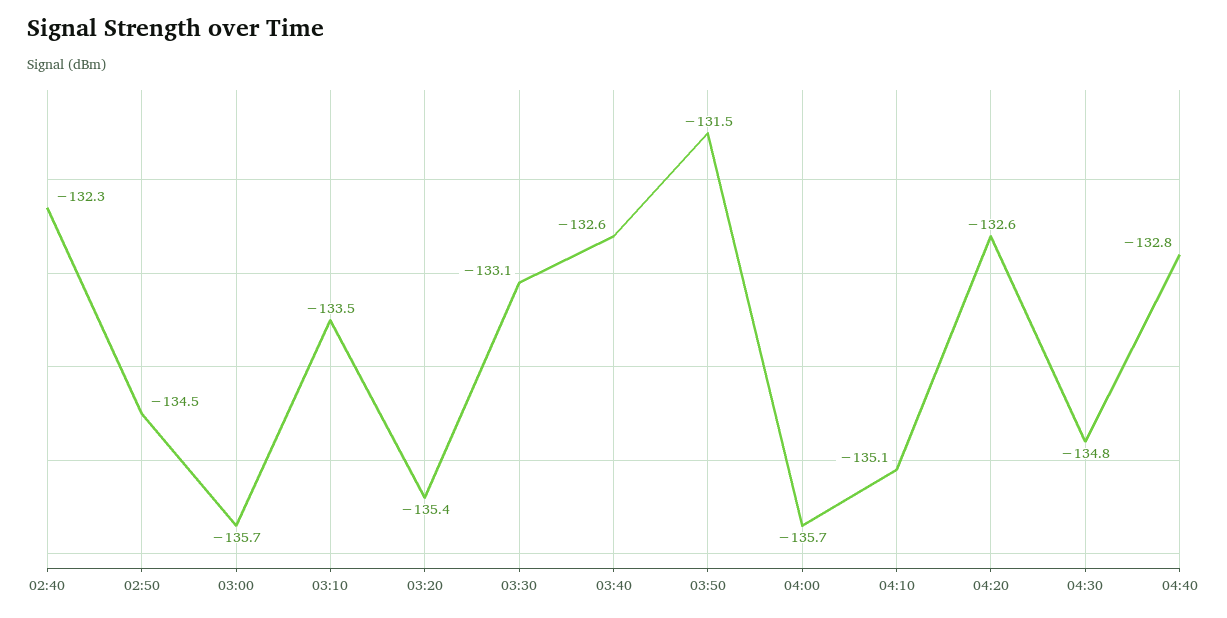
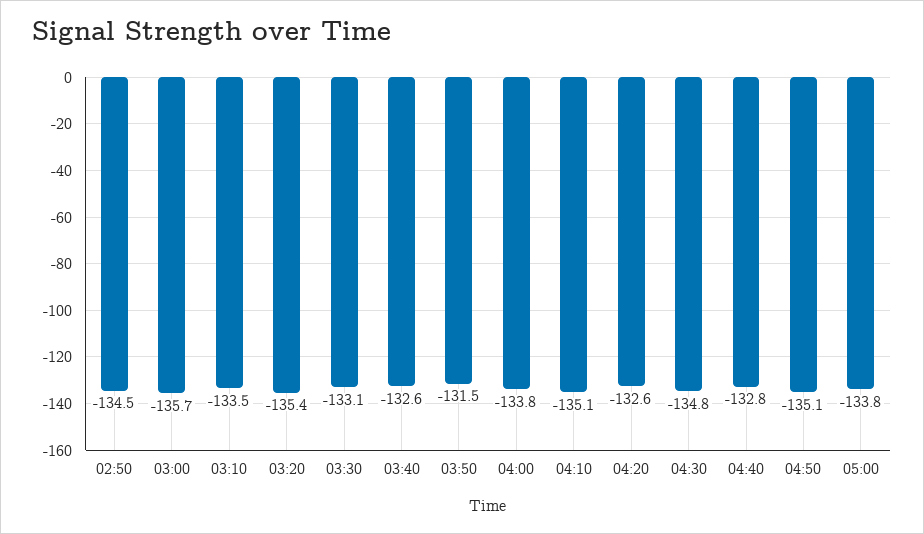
02:40: -132.3 -> none
04:00: -135.7 -> -133.8
04:50: none -> -135.1
05:00: none -> -133.8

